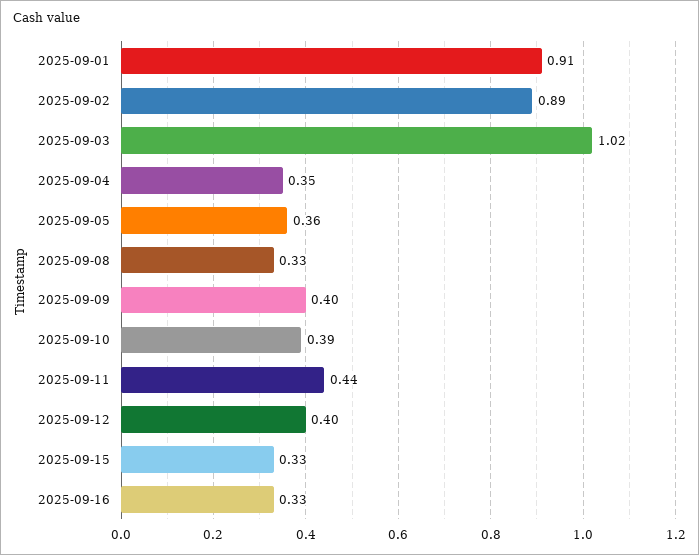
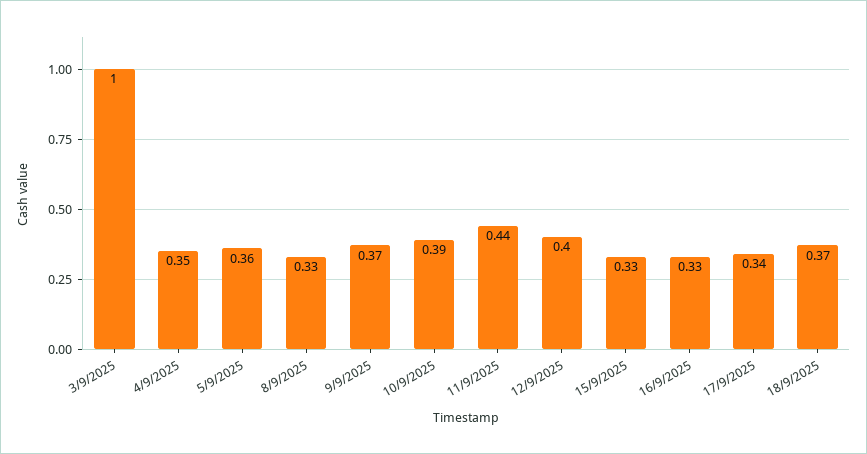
2025-09-01: 0.91 -> none
2025-09-02: 0.89 -> none
2025-09-03: 1.02 -> 1
2025-09-09: 0.4 -> 0.37
17/9/2025: none -> 0.34
18/9/2025: none -> 0.37

